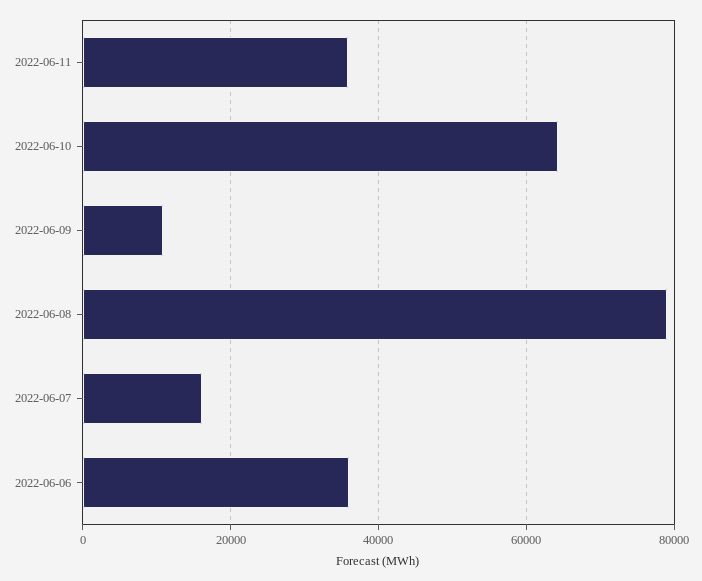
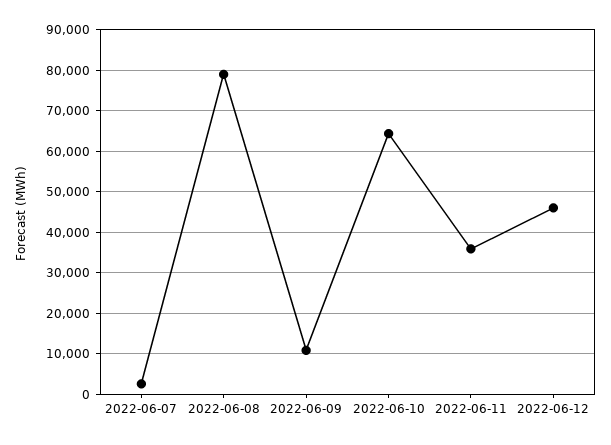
2022-06-07: 16000 -> 2000
2022-06-06: 36000 -> none
2022-06-12: none -> 46000

